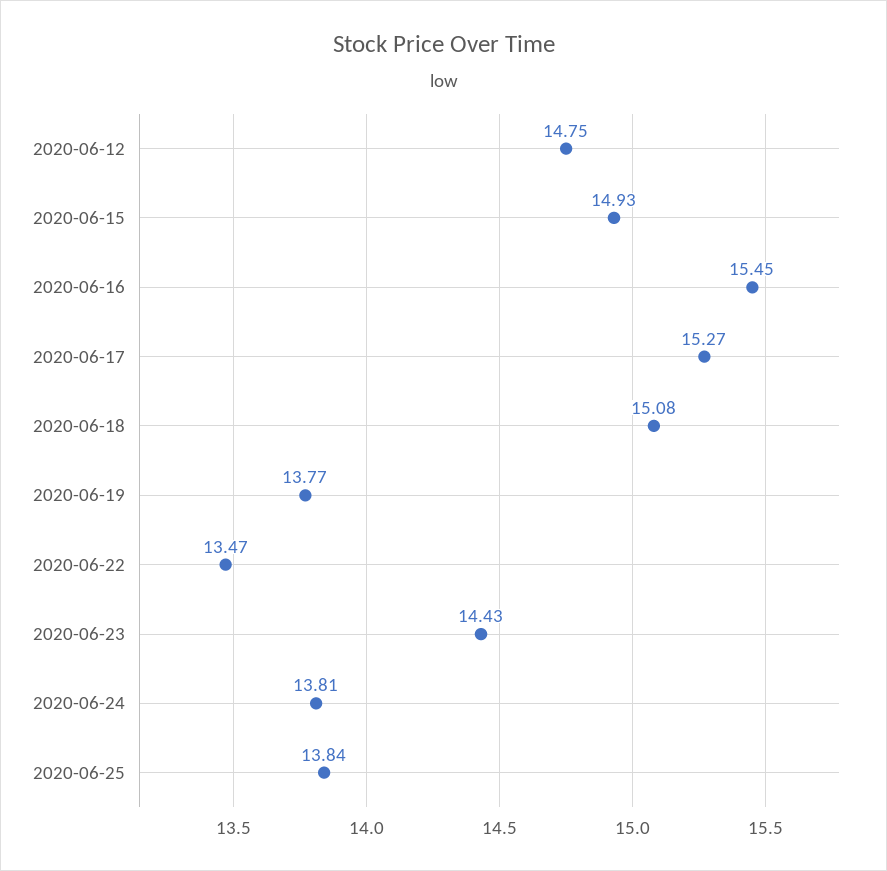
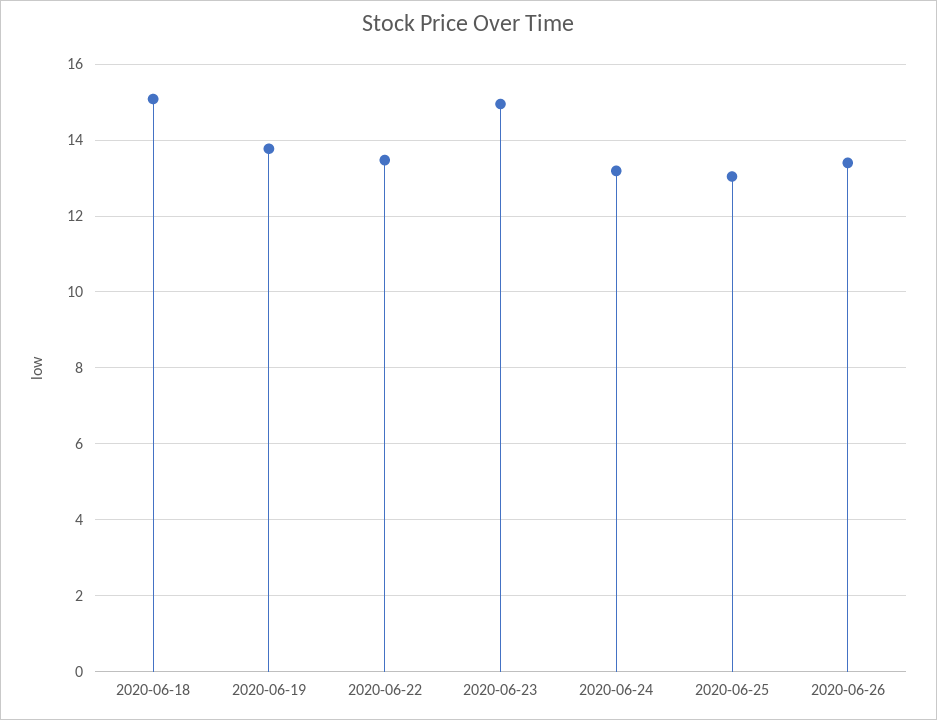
2020-06-12: 14.75 -> none
2020-06-15: 14.93 -> none
2020-06-16: 15.45 -> none
2020-06-17: 15.27 -> none
2020-06-23: 14.43 -> 15
2020-06-24: 13.81 -> 13.2
2020-06-25: 13.84 -> 13
2020-06-26: none -> 13.4

